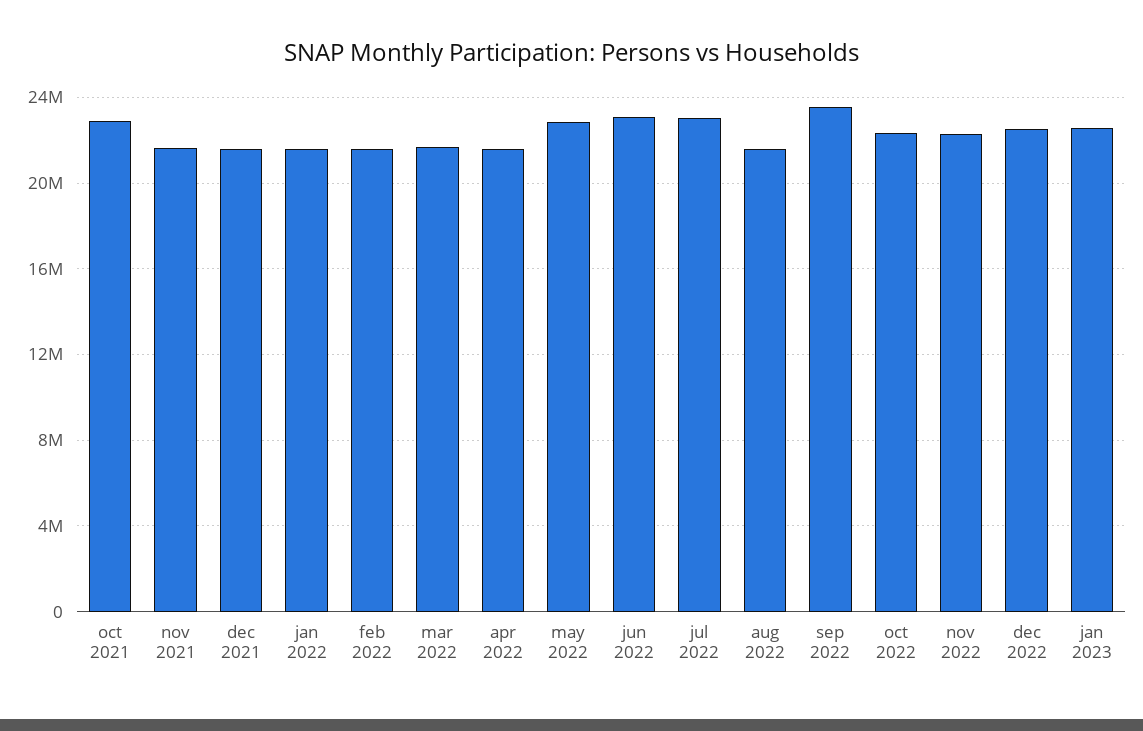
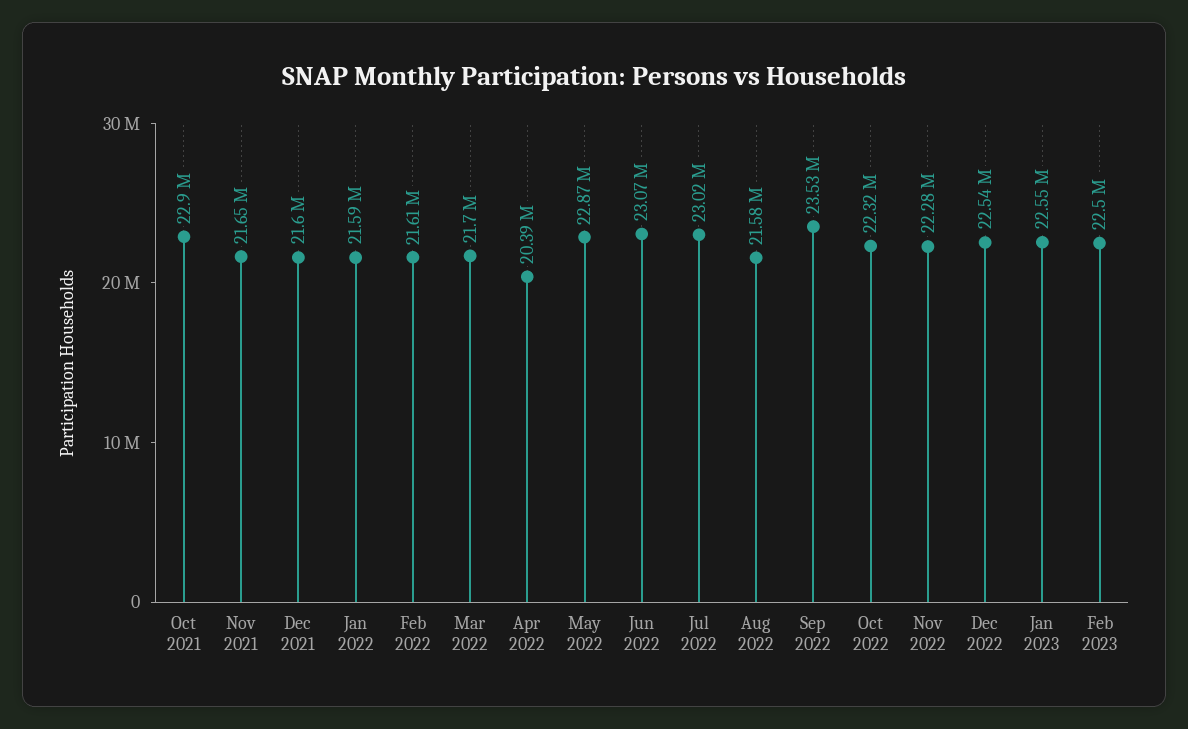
apr 2022: 21500000 -> 20390000
Feb 2023: none -> 22500000

